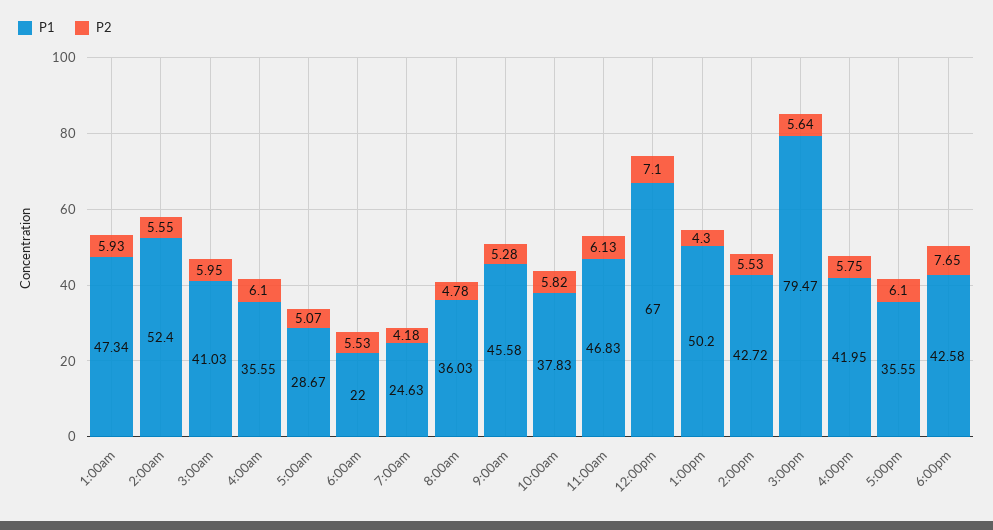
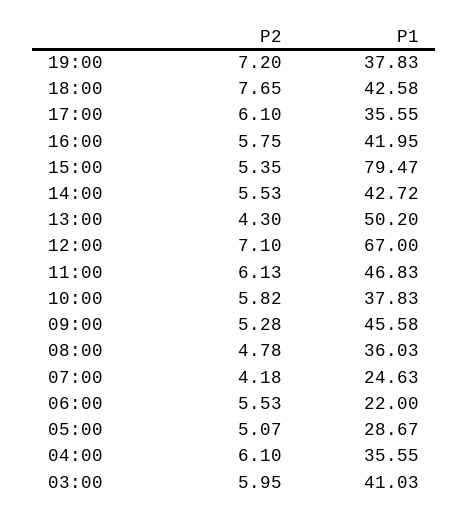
P1, 1:00am: 47.34 -> none
P2, 1:00am: 5.93 -> none
P1, 2:00am: 52.4 -> none
P2, 2:00am: 5.55 -> none
P2, 3:00pm: 5.64 -> 5.35
P2, 19:00: none -> 7.2
P1, 19:00: none -> 37.83

